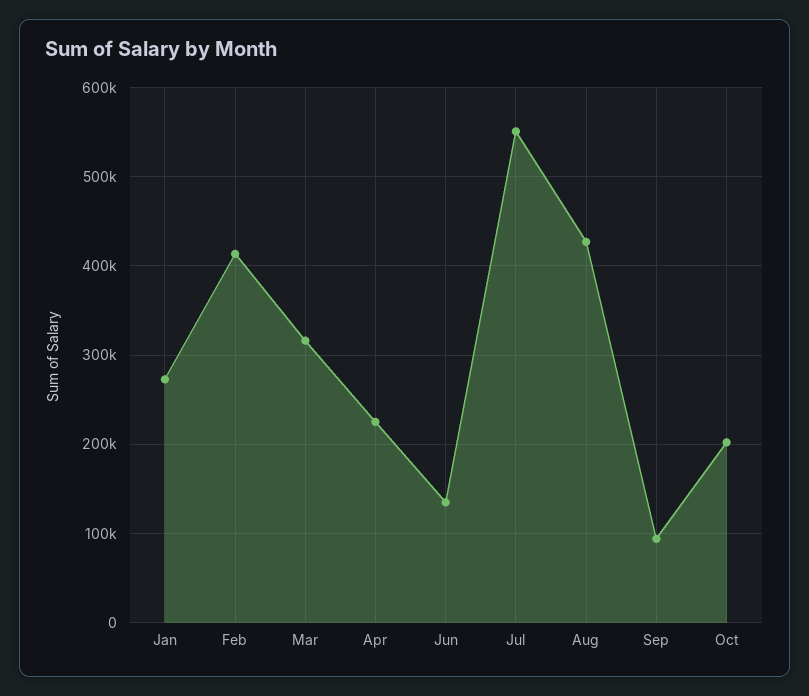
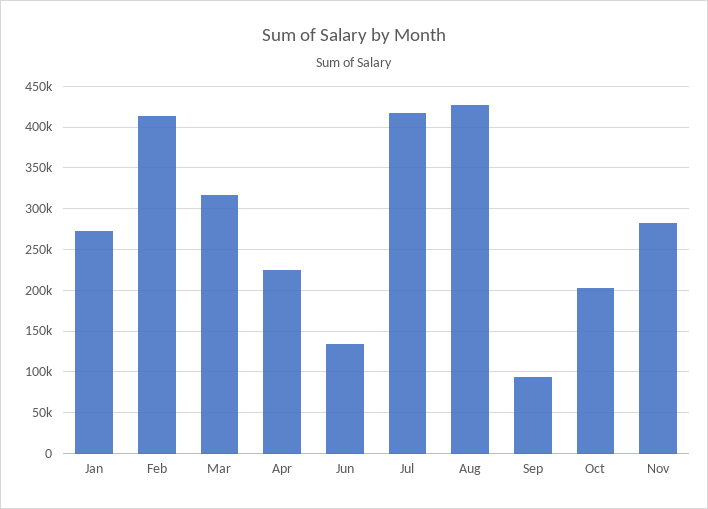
Jul: 550000 -> 420000
Nov: none -> 280000

